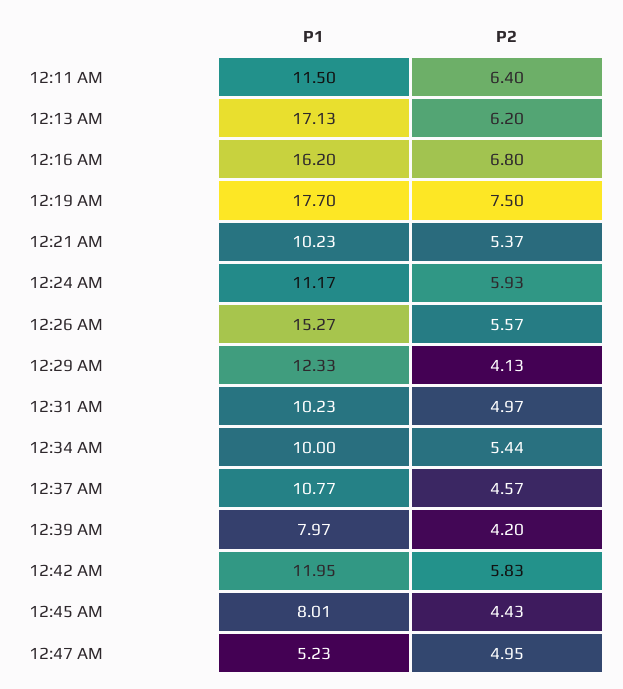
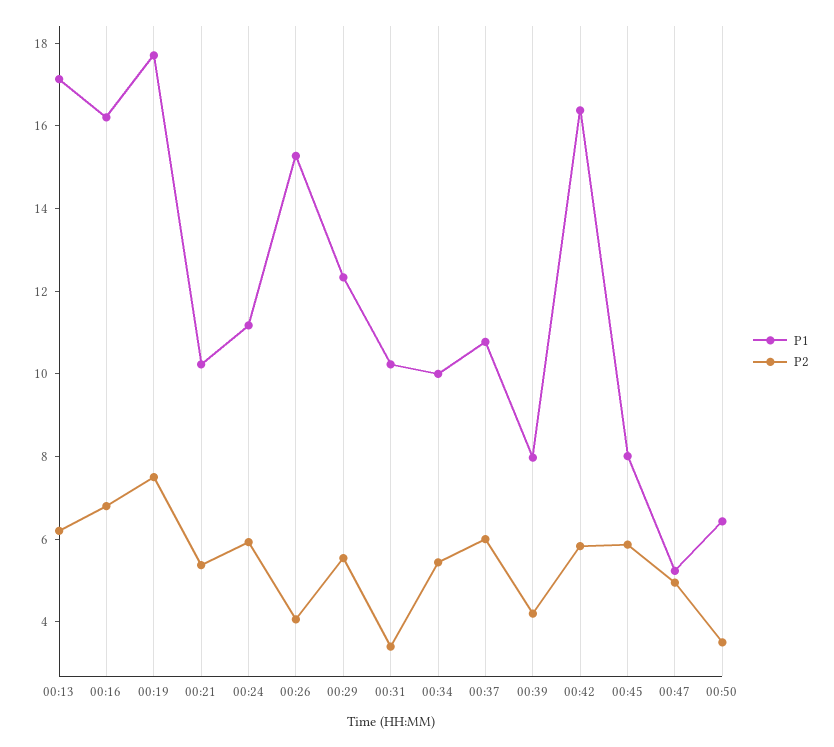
P1, 12:11 AM: 11.5 -> none
P2, 12:11 AM: 6.4 -> none
P2, 12:26 AM: 5.57 -> 4
P2, 12:29 AM: 4.13 -> 5.5
P2, 12:31 AM: 4.97 -> 3.5
P2, 12:37 AM: 4.57 -> 6
P1, 12:42 AM: 11.95 -> 16.5
P2, 12:45 AM: 4.43 -> 6
P1, 00:50: none -> 6.5
P2, 00:50: none -> 3.5

